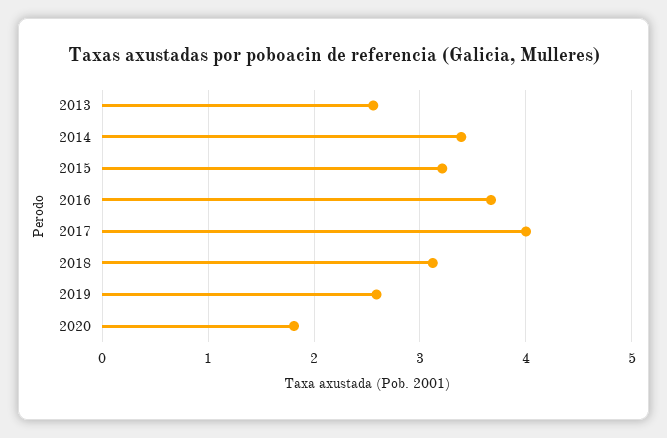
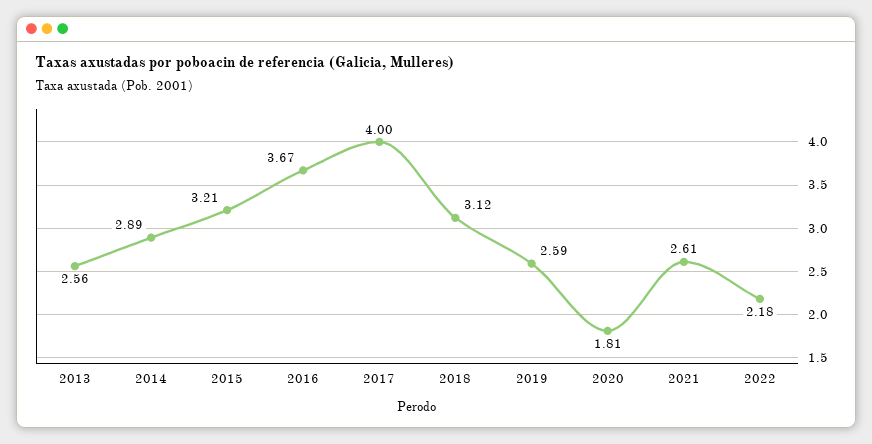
2014: 3.4 -> 2.89
2021: none -> 2.61
2022: none -> 2.18

